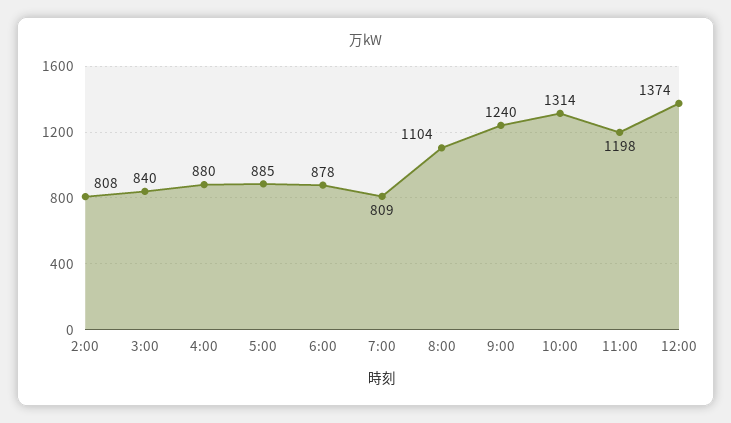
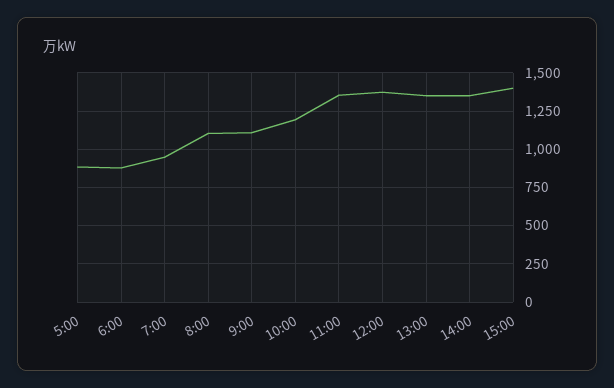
2:00: 808 -> none
3:00: 840 -> none
4:00: 880 -> none
7:00: 809 -> 950
9:00: 1240 -> 1100
10:00: 1314 -> 1200
11:00: 1198 -> 1350
13:00: none -> 1350
14:00: none -> 1350
15:00: none -> 1400

